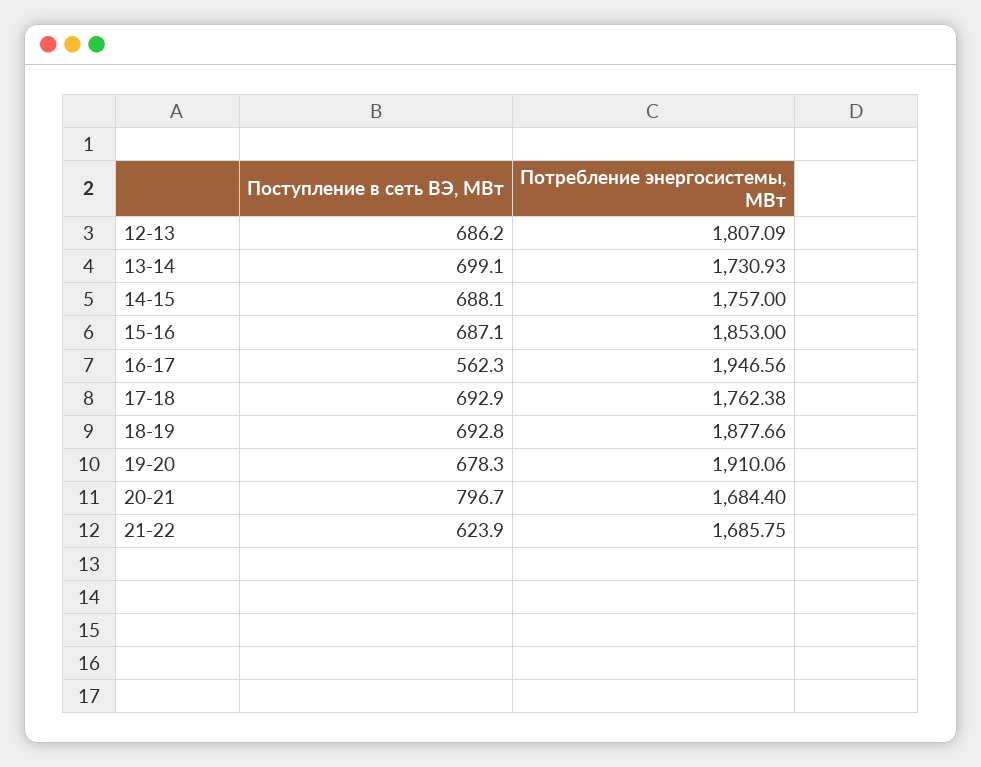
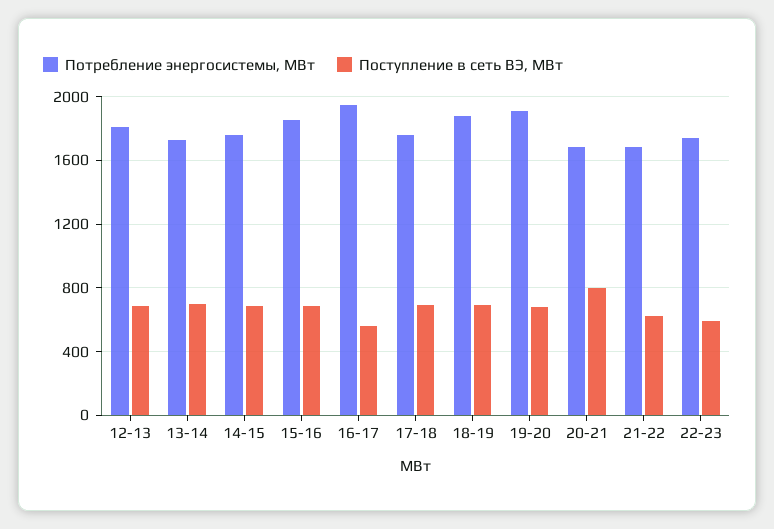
Потребление энергосистемы, МВт, 22-23: none -> 1750
Поступление в сеть ВЭ, МВт, 22-23: none -> 600

